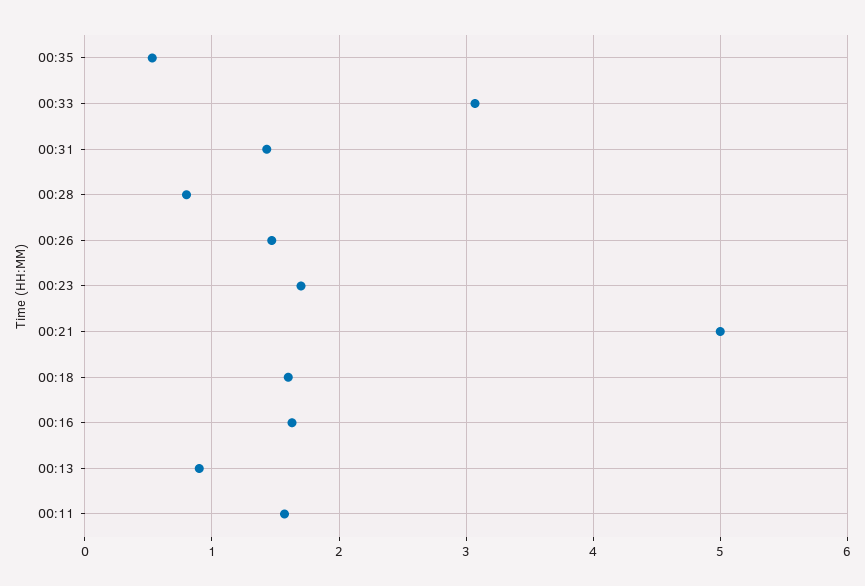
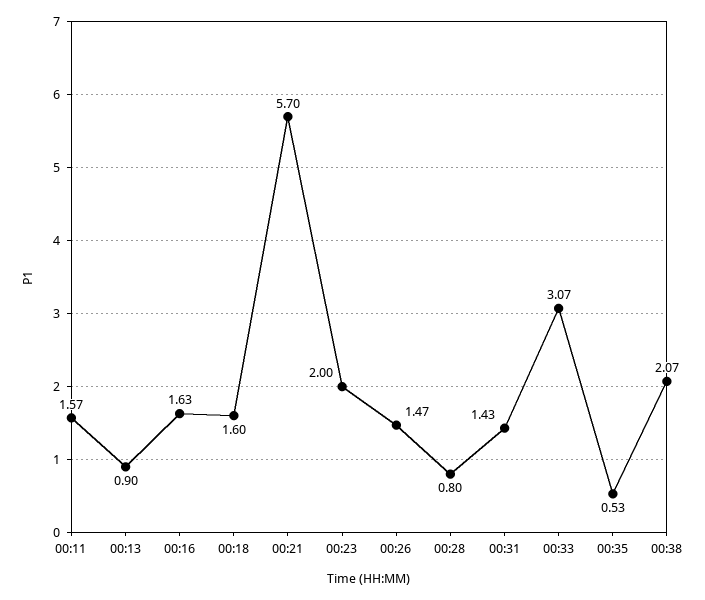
00:23: 1.7 -> 2
00:21: 5 -> 5.7
00:38: none -> 2.07

